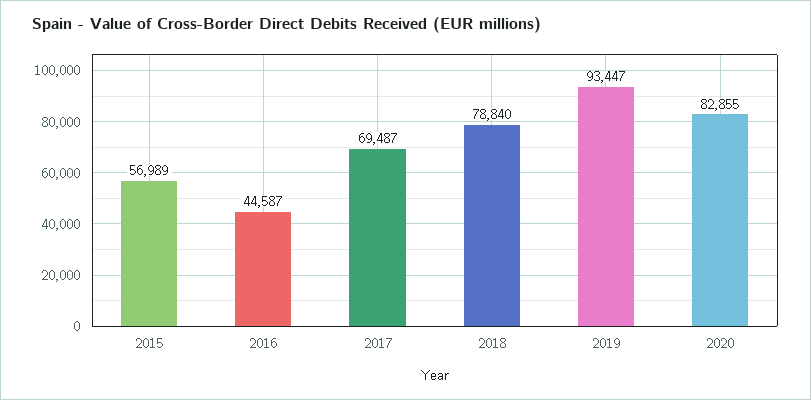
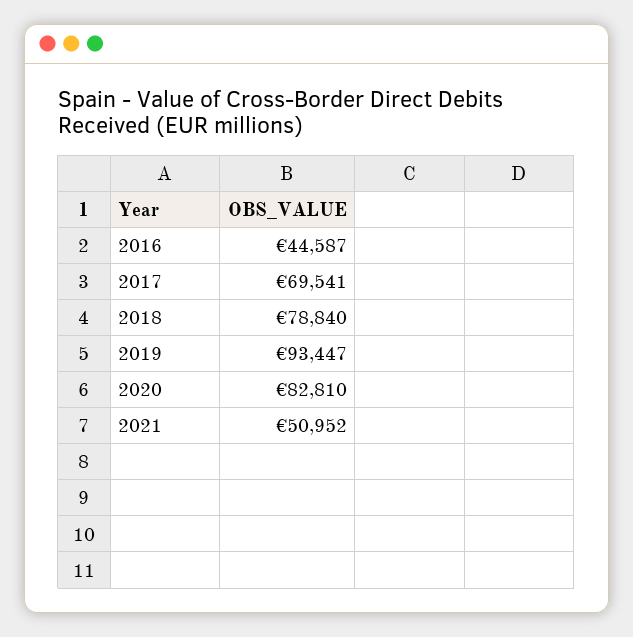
2015: 56989 -> none
2017: 69487 -> 69541
2020: 82855 -> 82810
2021: none -> 50952

